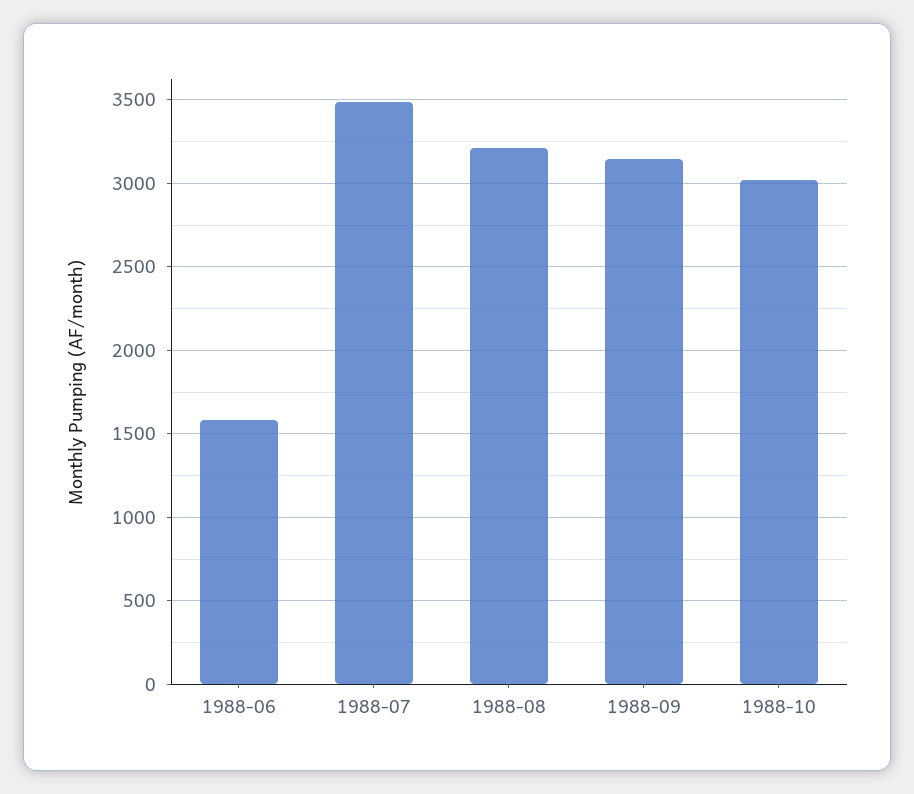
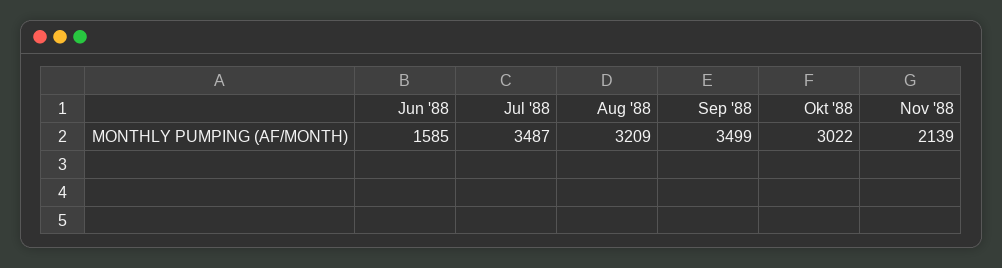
1988-09: 3150 -> 3499
Nov '88: none -> 2139

